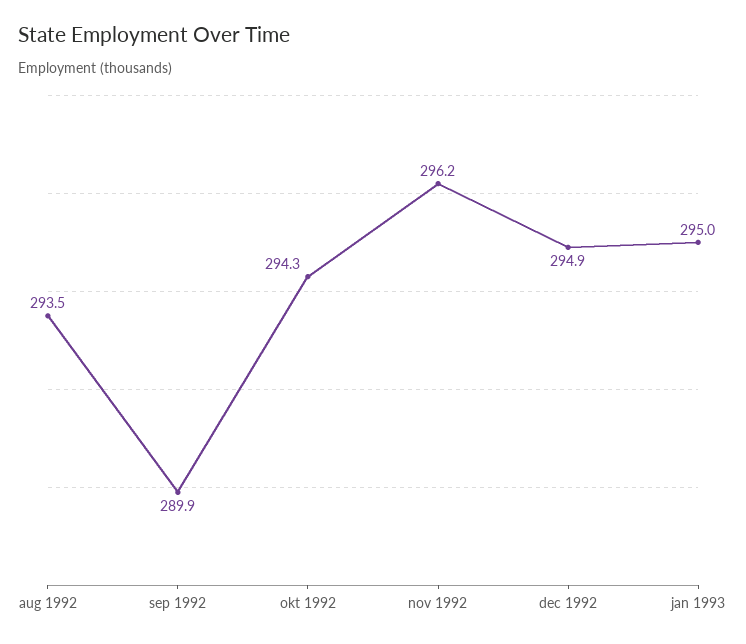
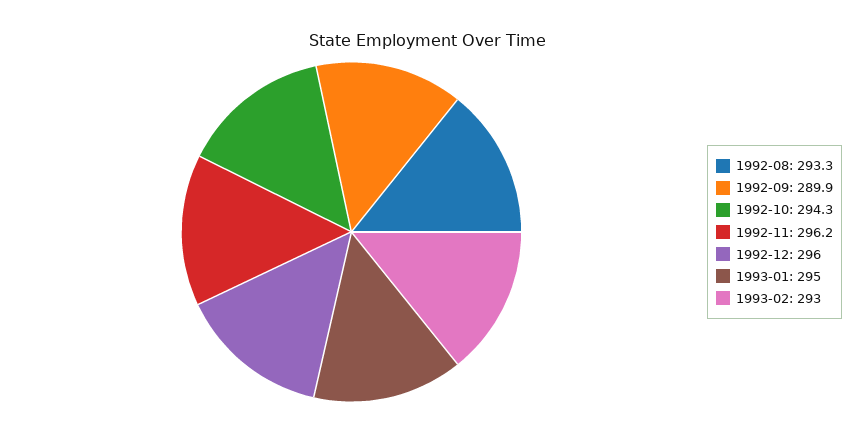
aug 1992: 293.5 -> 293.3
dec 1992: 294.9 -> 296
1993-02: none -> 293

